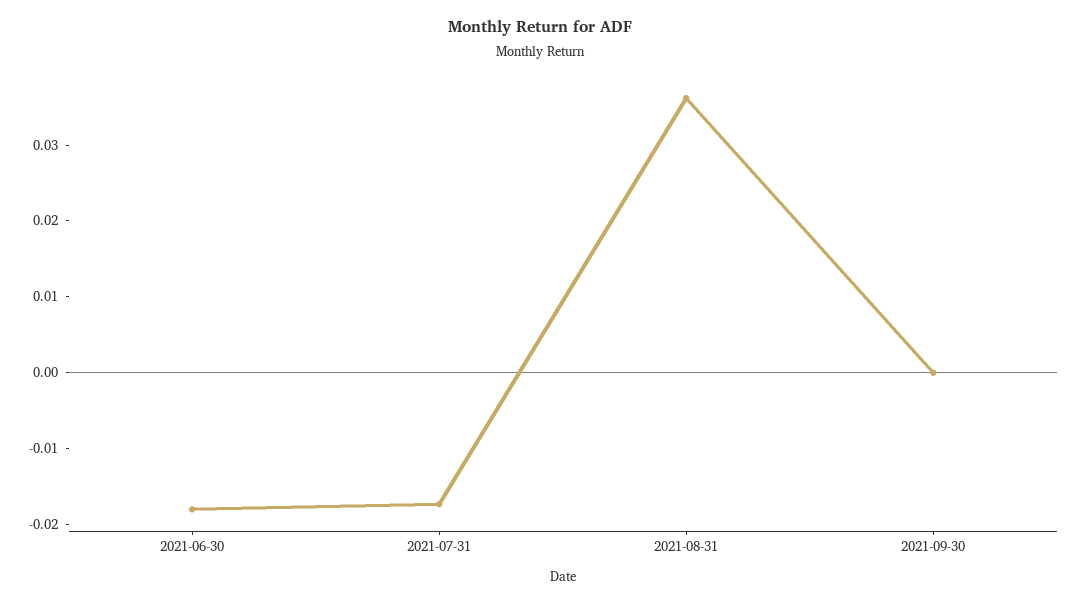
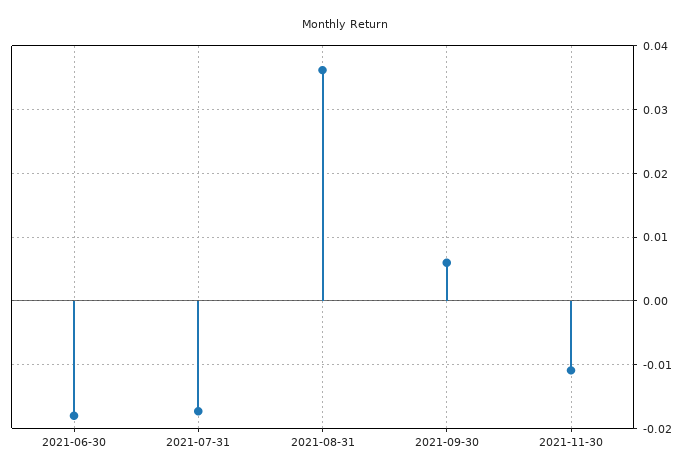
2021-09-30: 0 -> 0.006
2021-11-30: none -> -0.011

